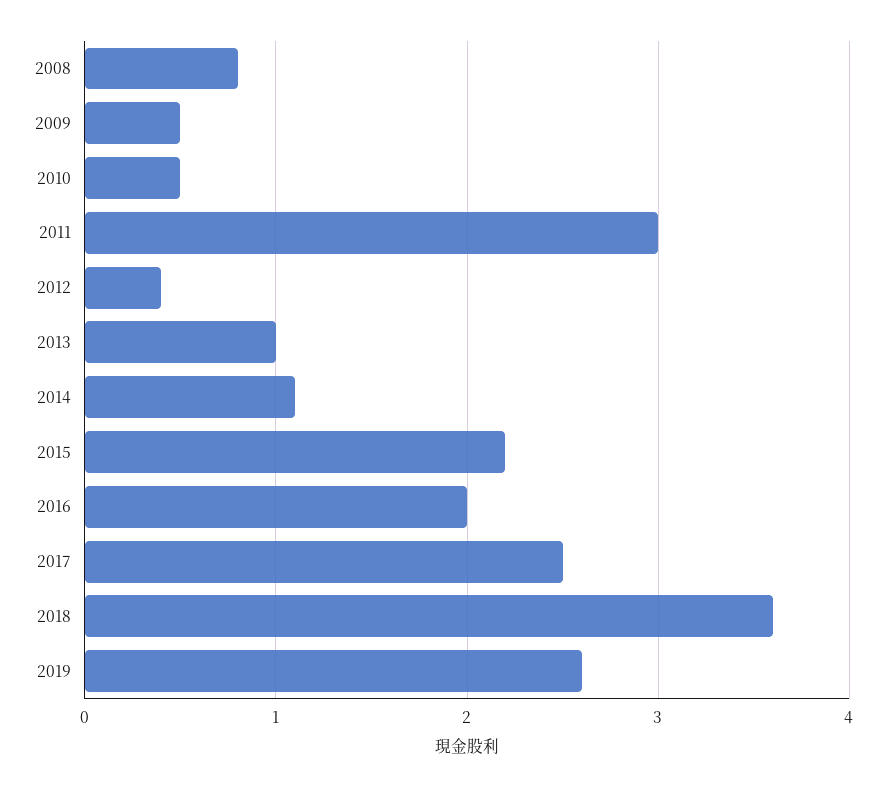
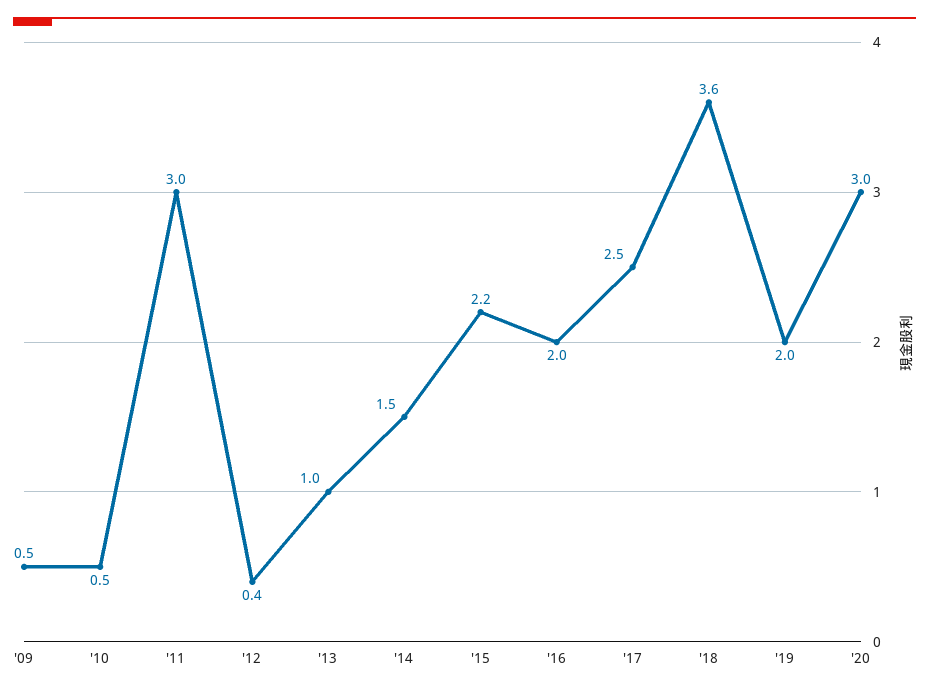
2008: 0.8 -> none
2014: 1.1 -> 1.5
2019: 2.6 -> 2
'20: none -> 3

